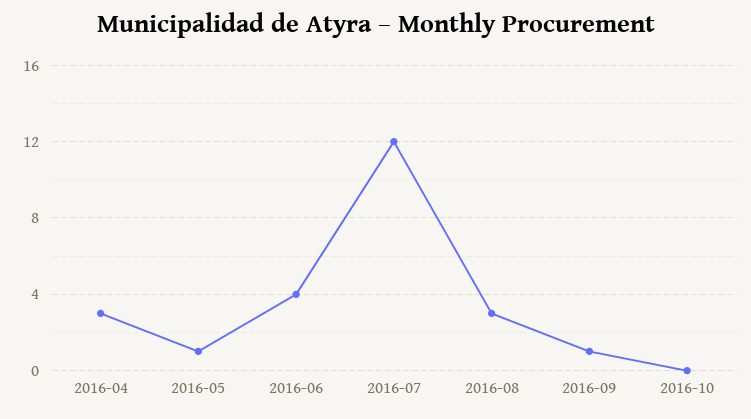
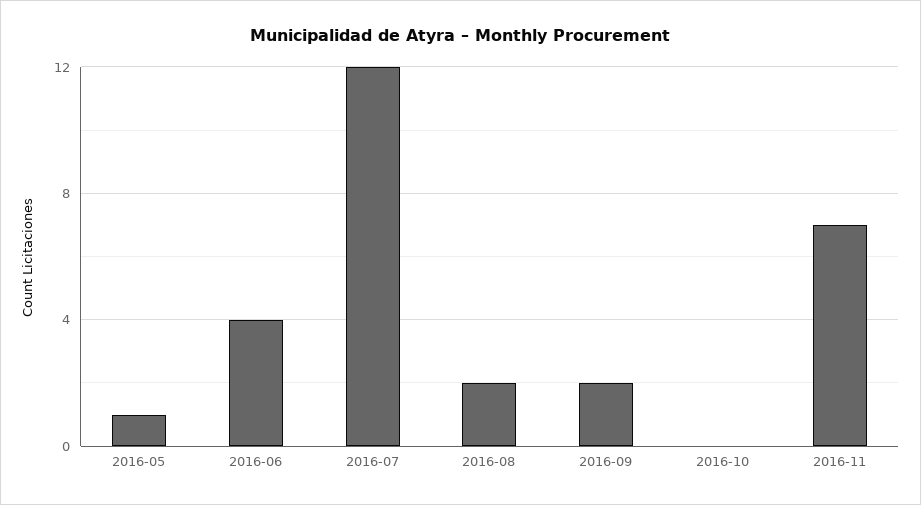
2016-04: 3 -> none
2016-08: 3 -> 2
2016-09: 1 -> 2
2016-11: none -> 7

